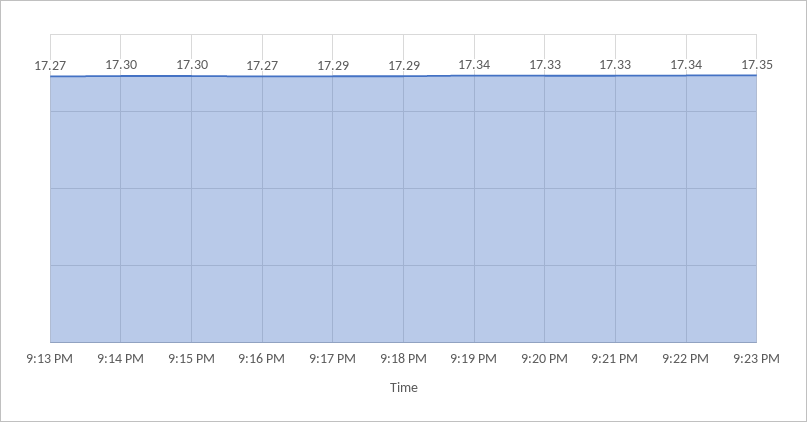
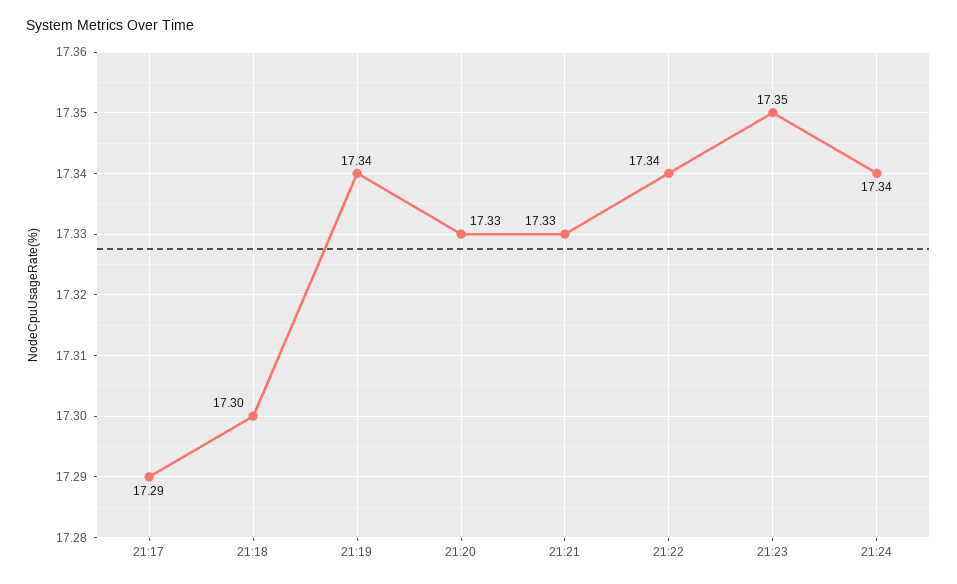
9:13 PM: 17.27 -> none
9:14 PM: 17.3 -> none
9:15 PM: 17.3 -> none
9:16 PM: 17.27 -> none
9:18 PM: 17.29 -> 17.3
21:24: none -> 17.34

